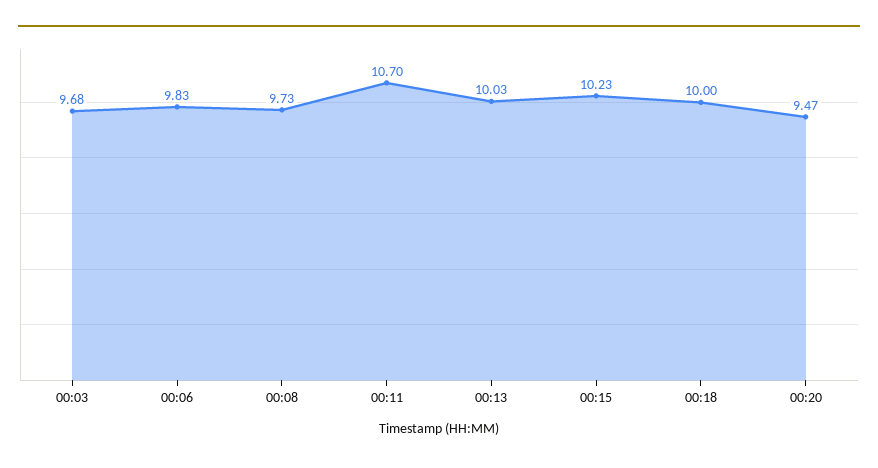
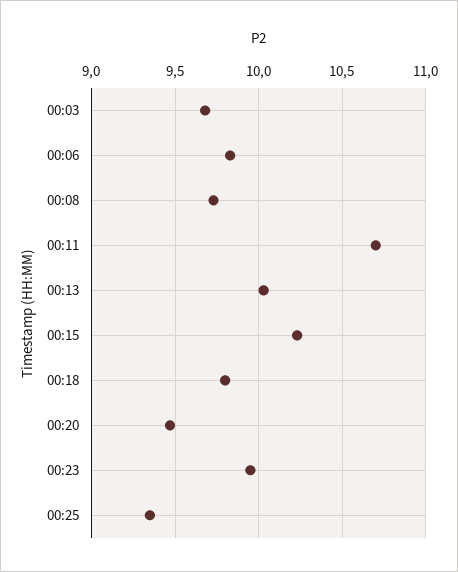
00:18: 10 -> 9.8
00:23: none -> 9.95
00:25: none -> 9.35

